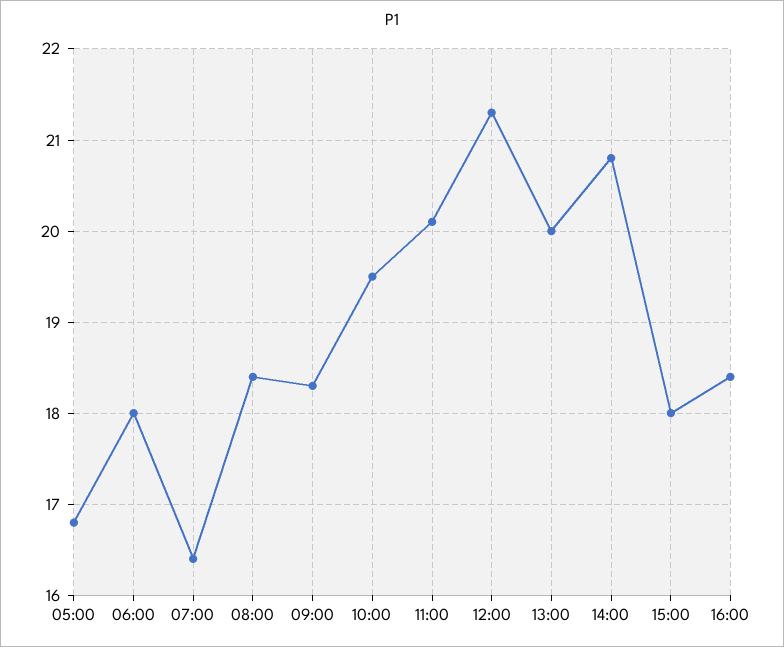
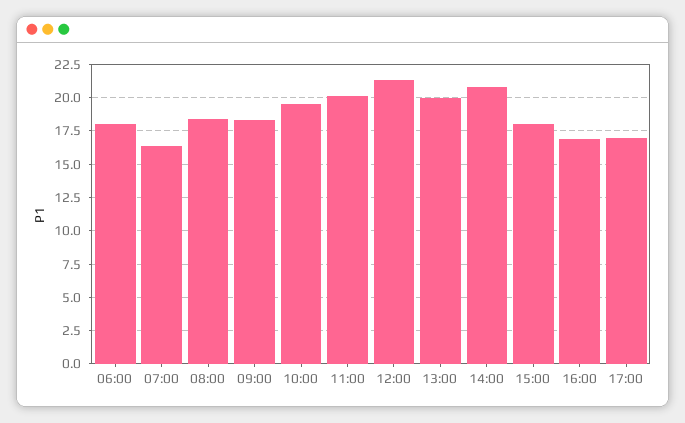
05:00: 16.8 -> none
16:00: 18.4 -> 17
17:00: none -> 17

